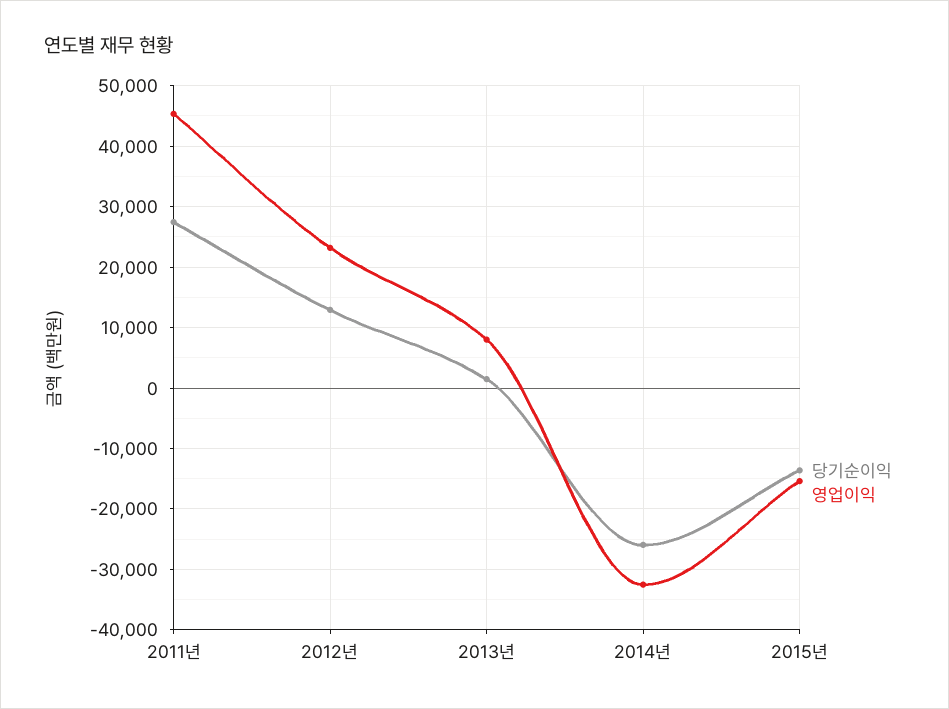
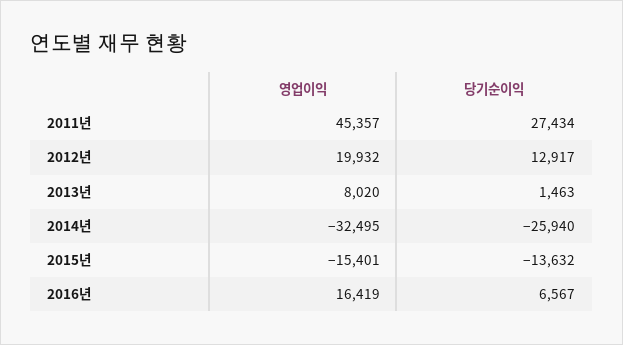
영업이익, 2012년: 23000 -> 19932
영업이익, 2016년: none -> 16419
당기순이익, 2016년: none -> 6567

